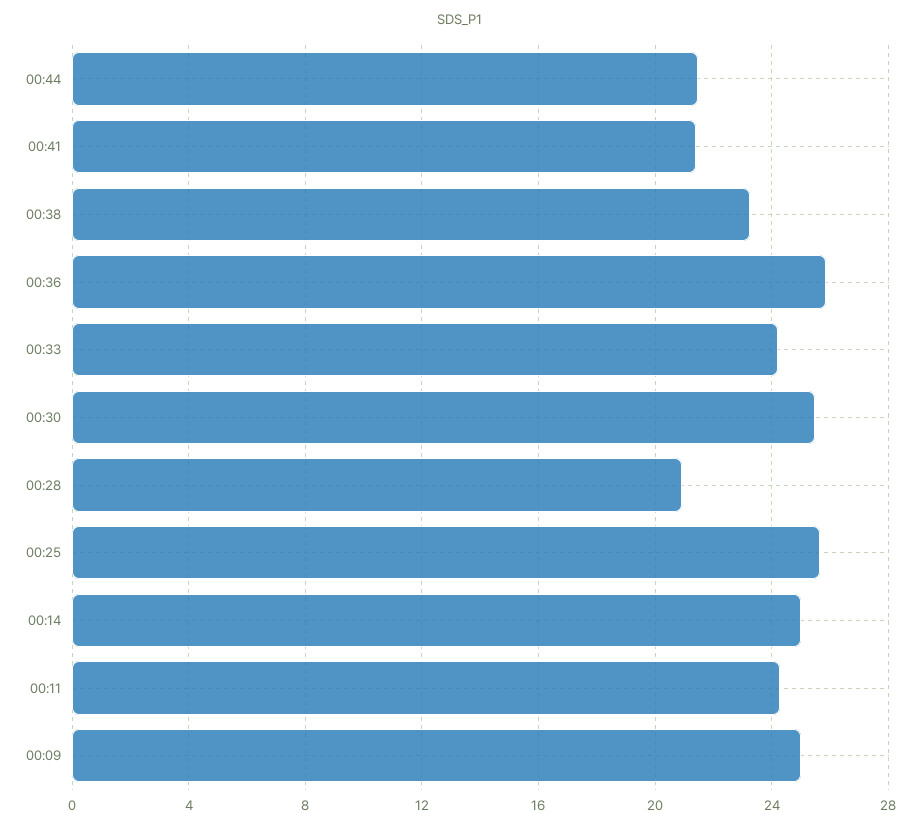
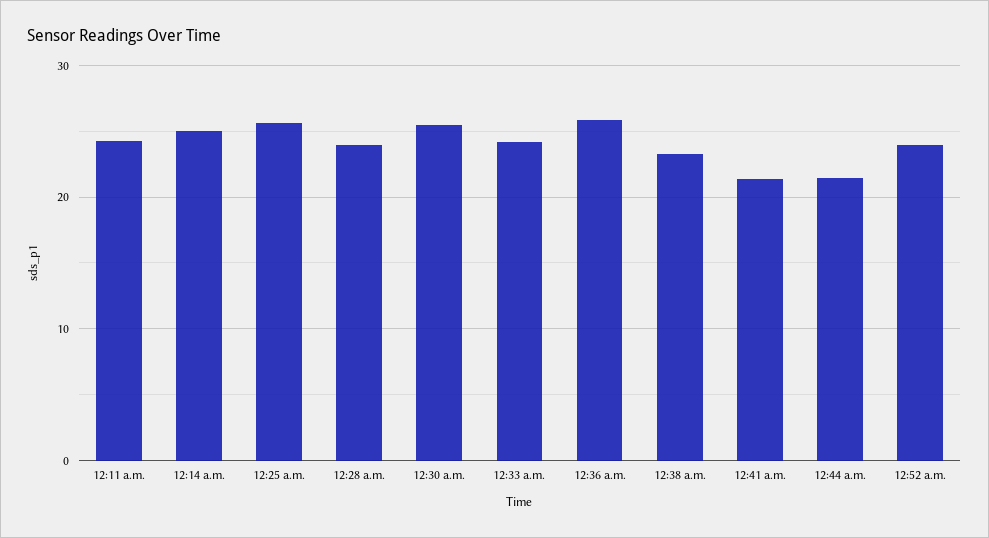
00:28: 21 -> 24
00:09: 25 -> none
12:52 a.m.: none -> 24

